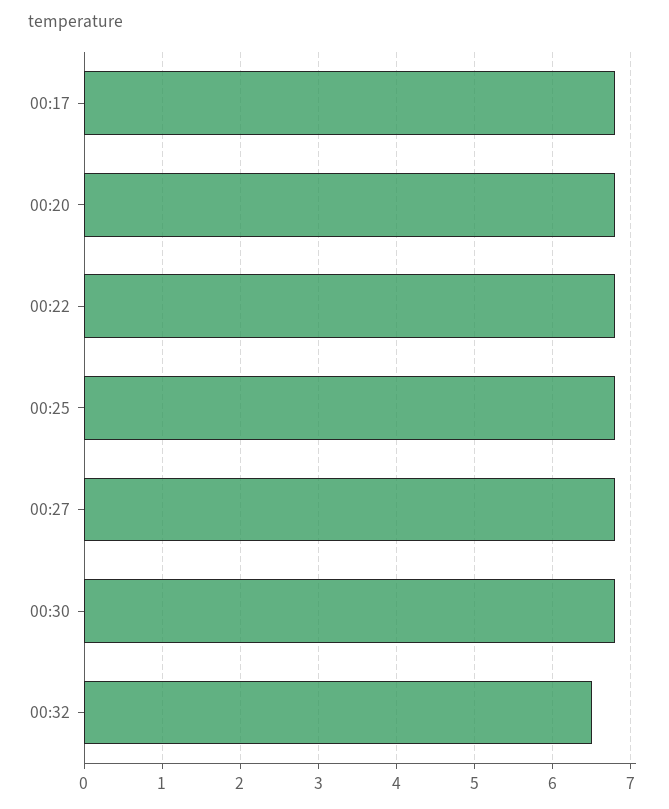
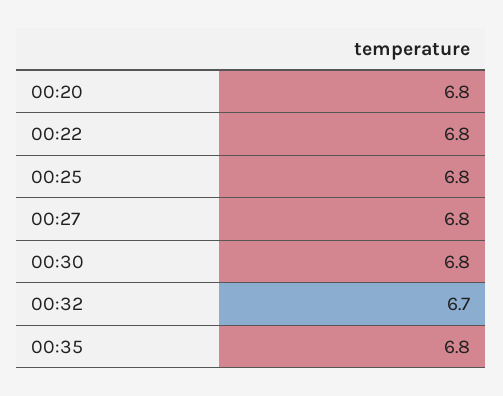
00:17: 6.8 -> none
00:32: 6.5 -> 6.7
00:35: none -> 6.8

